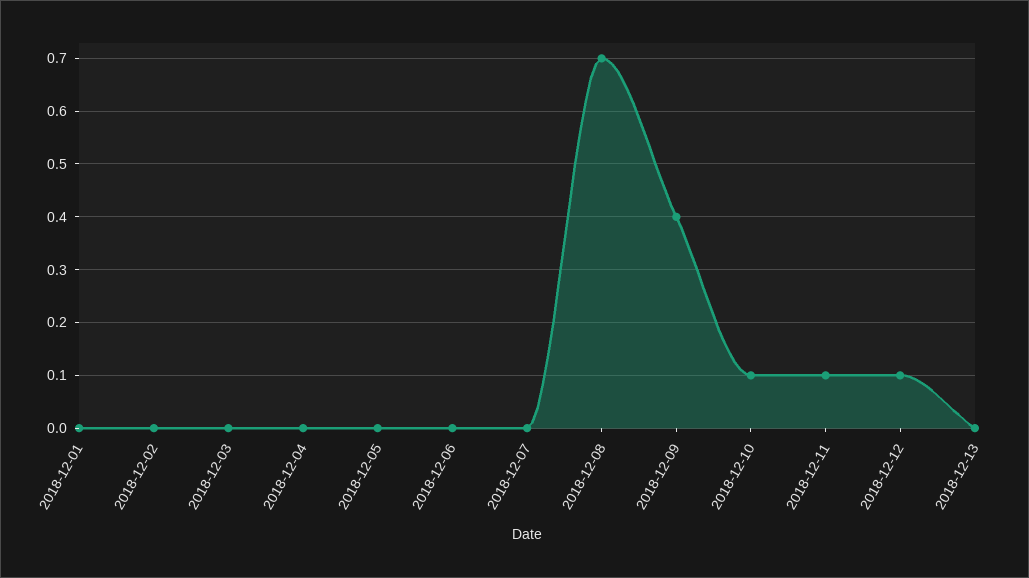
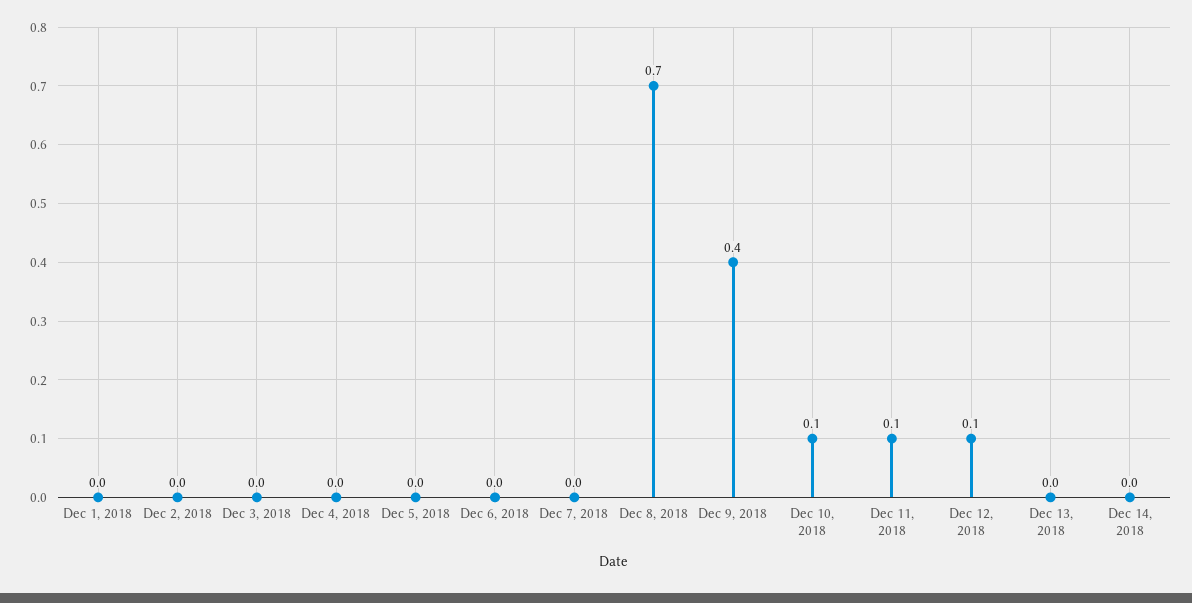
Dec 14, 2018: none -> 0

